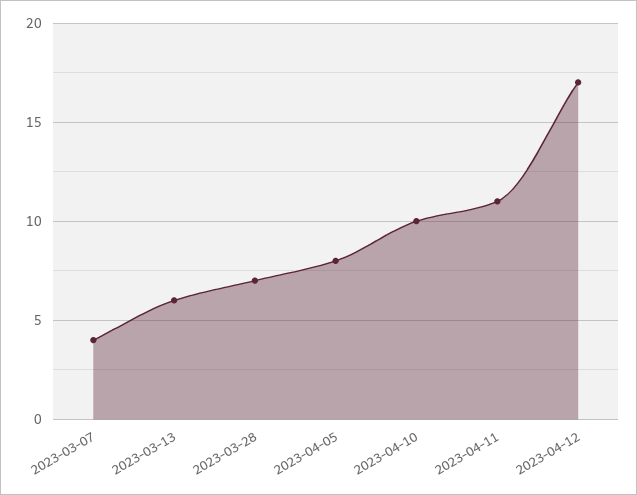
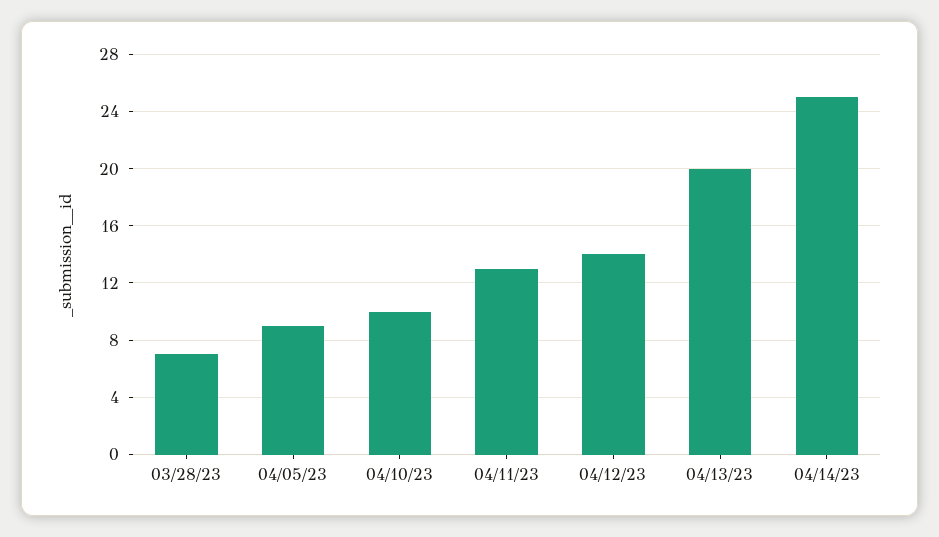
2023-03-07: 4 -> none
2023-03-13: 6 -> none
2023-04-05: 8 -> 9
2023-04-11: 11 -> 13
2023-04-12: 17 -> 14
04/13/23: none -> 20
04/14/23: none -> 25

